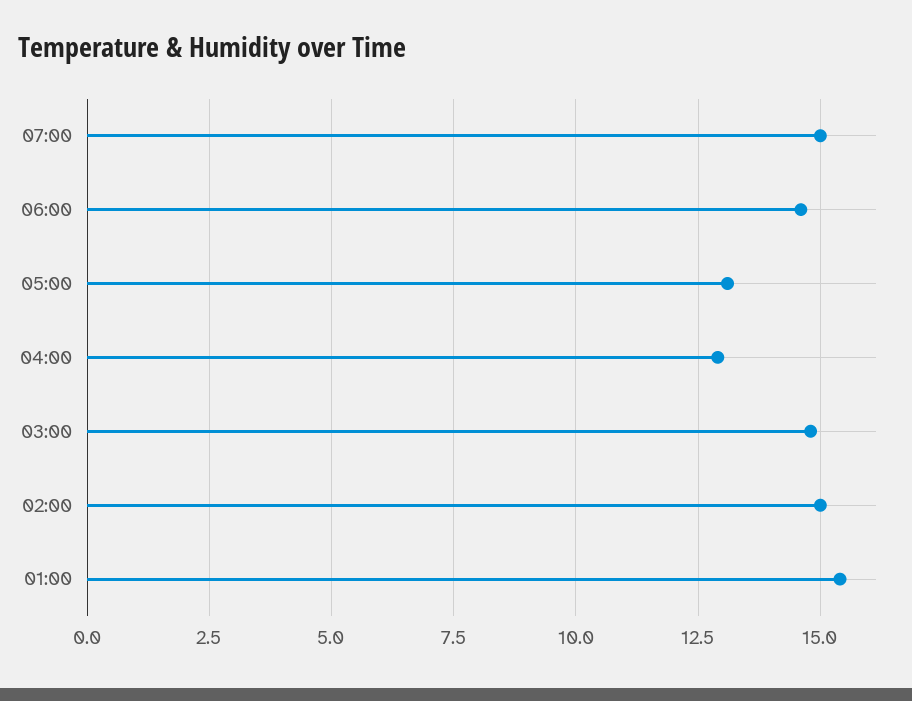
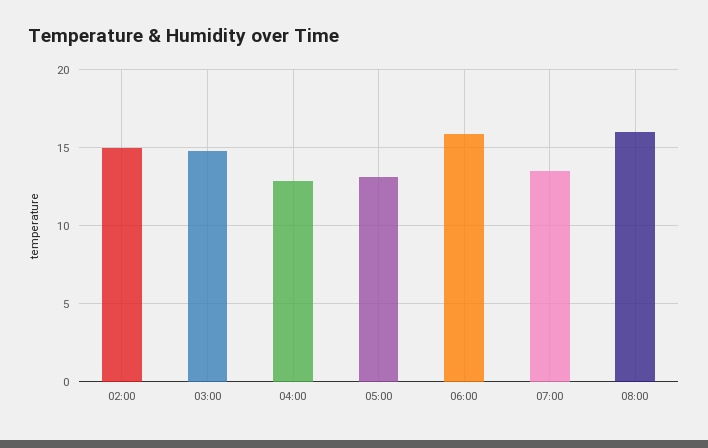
07:00: 15 -> 13.5
06:00: 14.5 -> 16
01:00: 15.5 -> none
08:00: none -> 16

